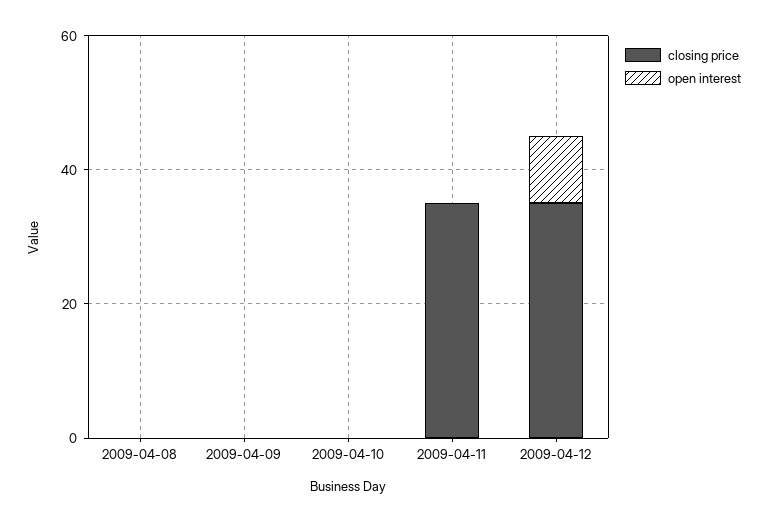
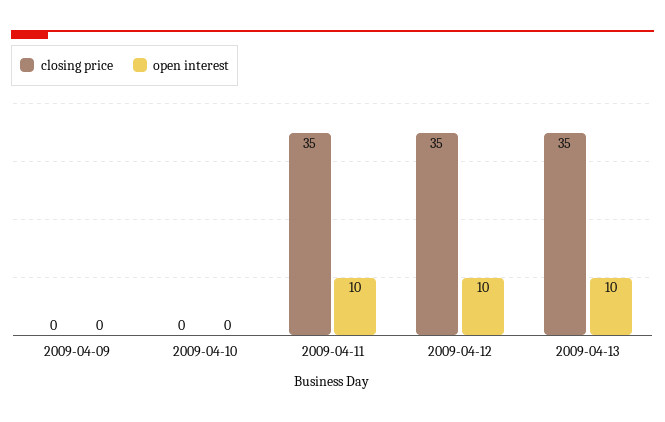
closing price, 2009-04-08: 0 -> none
open interest, 2009-04-08: 0 -> none
open interest, 2009-04-11: 0 -> 10
closing price, 2009-04-13: none -> 35
open interest, 2009-04-13: none -> 10

